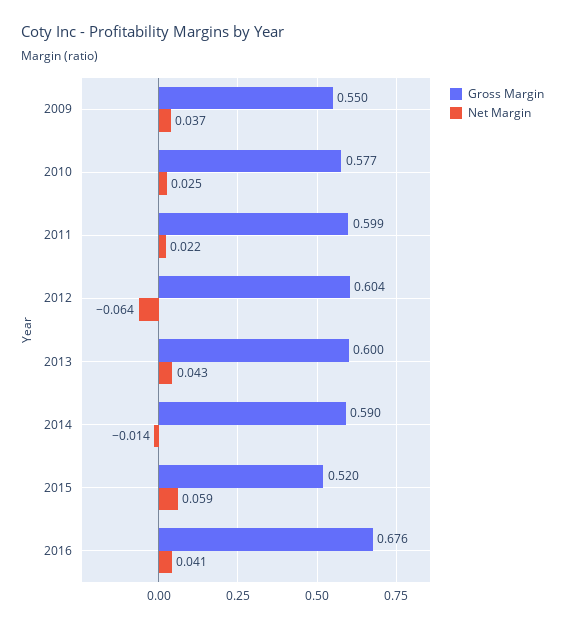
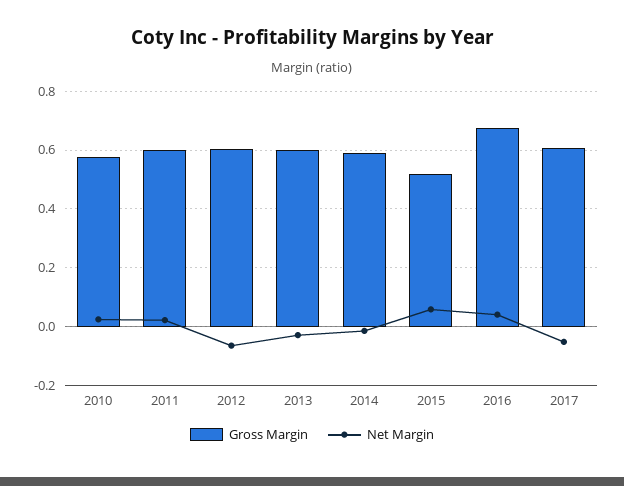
Gross Margin, 2009: 0.55 -> none
Net Margin, 2009: 0.037 -> none
Net Margin, 2013: 0.043 -> -0.025
Gross Margin, 2017: none -> 0.6
Net Margin, 2017: none -> -0.05

